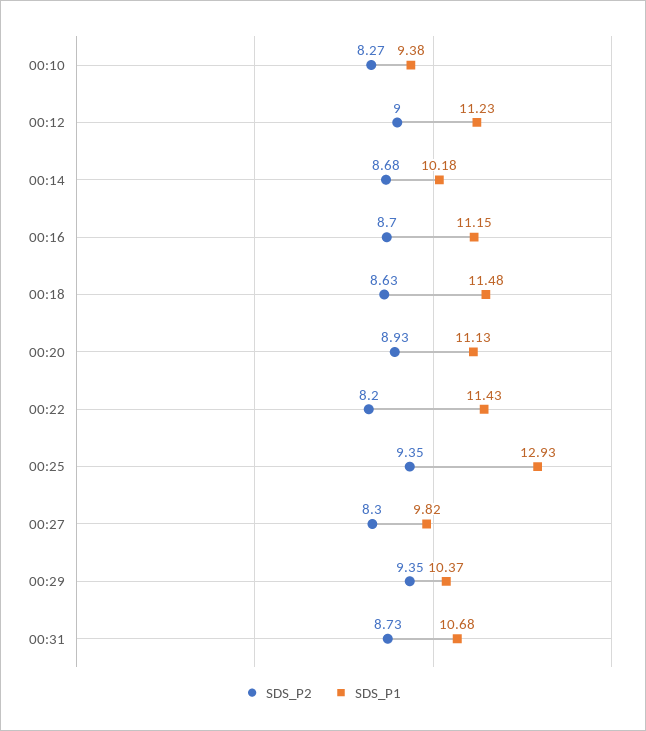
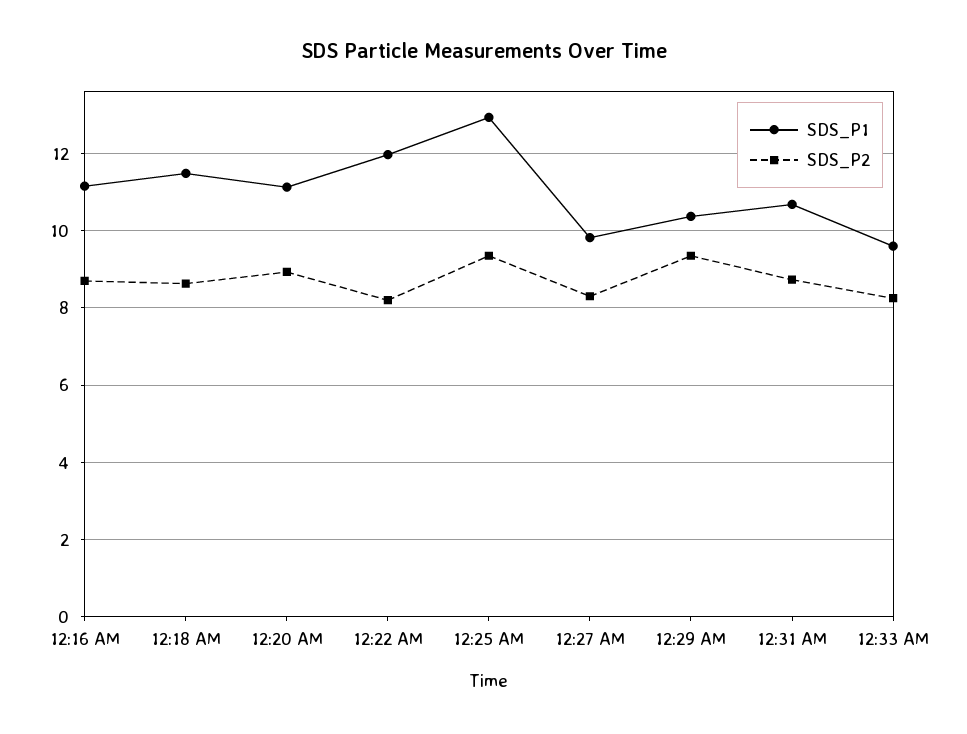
SDS_P2, 00:10: 8.27 -> none
SDS_P1, 00:10: 9.38 -> none
SDS_P2, 00:12: 9 -> none
SDS_P1, 00:12: 11.23 -> none
SDS_P2, 00:14: 8.68 -> none
SDS_P1, 00:14: 10.18 -> none
SDS_P1, 00:22: 11.43 -> 12
SDS_P1, 12:33 AM: none -> 9.6
SDS_P2, 12:33 AM: none -> 8.2

